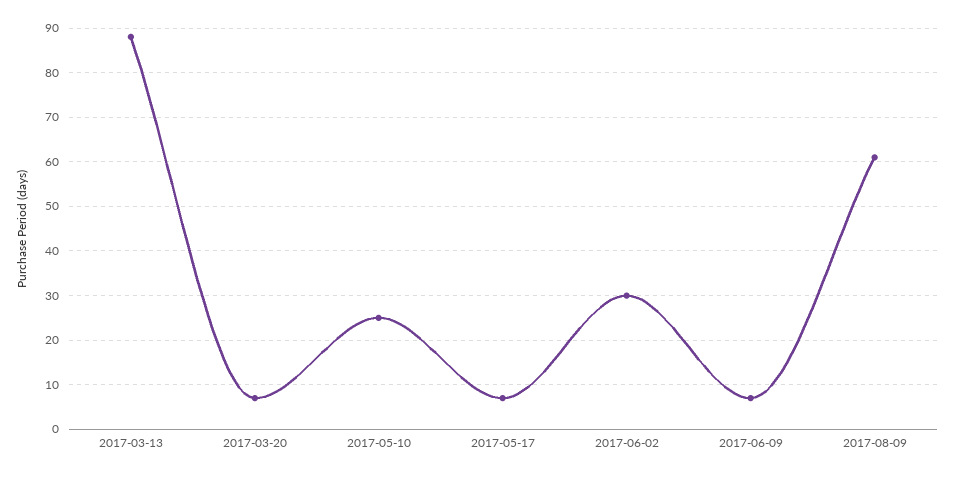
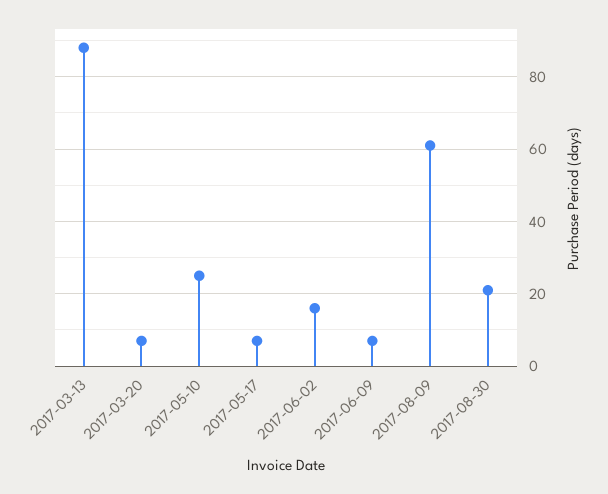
2017-06-02: 30 -> 15
2017-08-30: none -> 20

